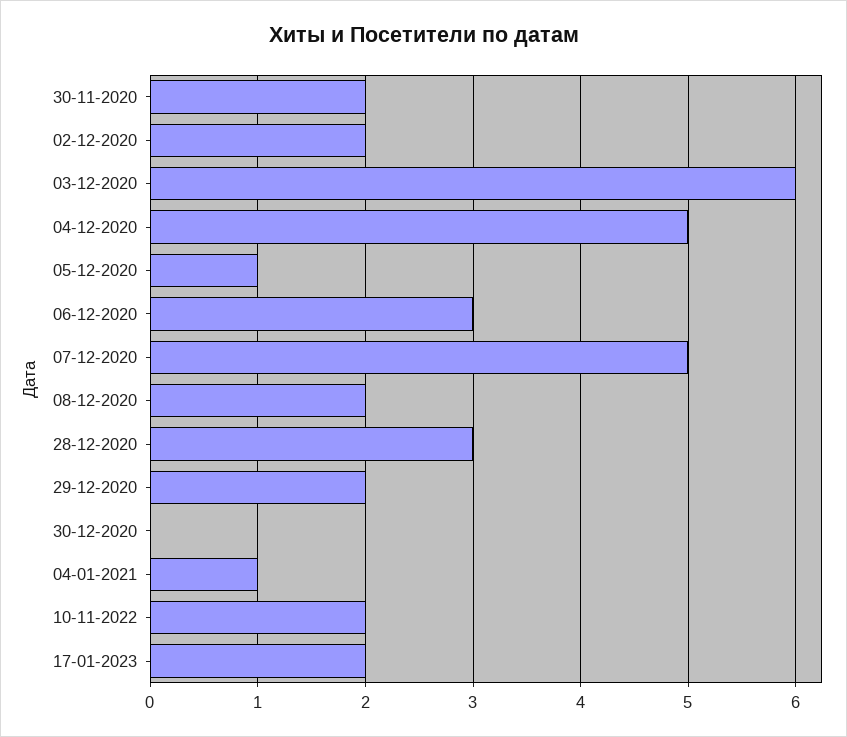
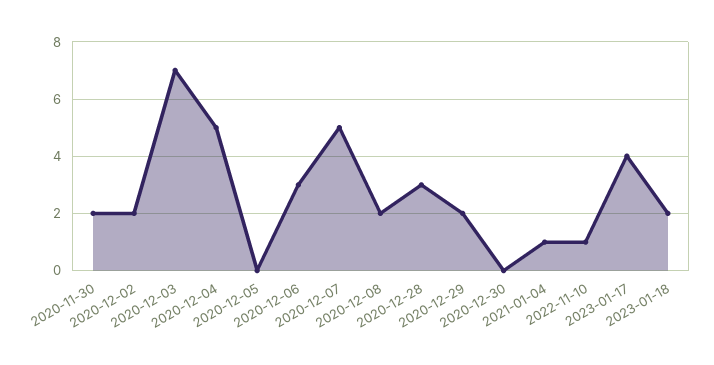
03-12-2020: 6 -> 7
05-12-2020: 1 -> 0
10-11-2022: 2 -> 1
17-01-2023: 2 -> 4
2023-01-18: none -> 2

